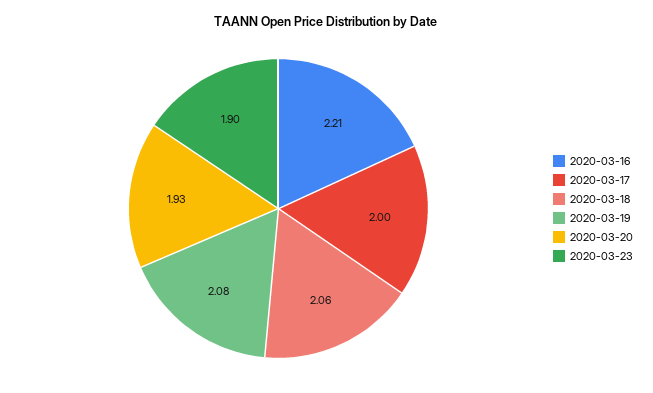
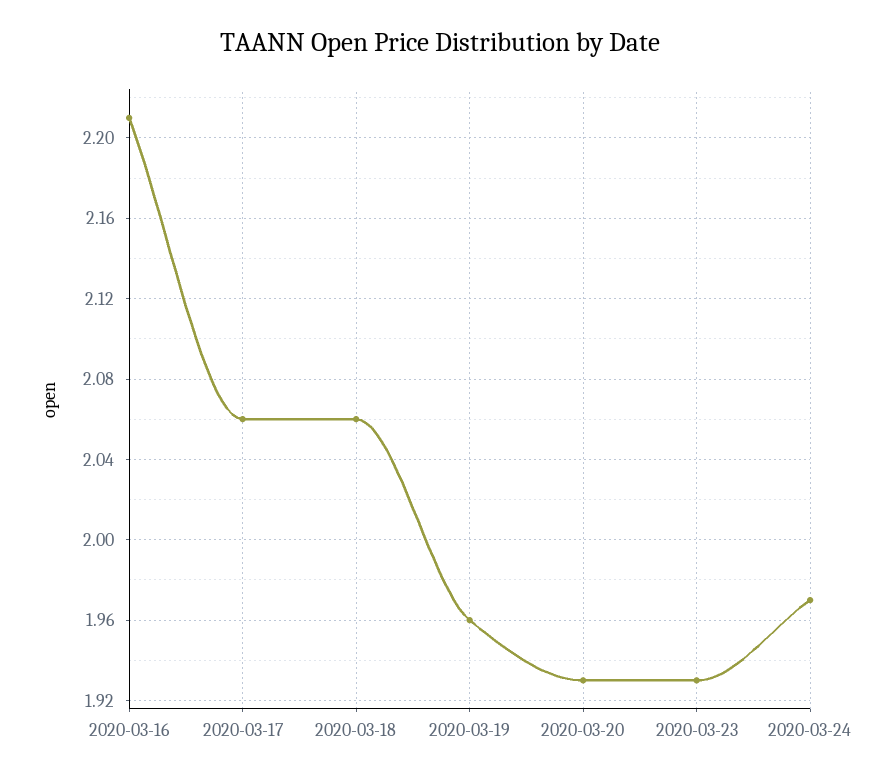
2020-03-17: 2 -> 2.06
2020-03-19: 2.08 -> 1.96
2020-03-23: 1.9 -> 1.93
2020-03-24: none -> 1.97

